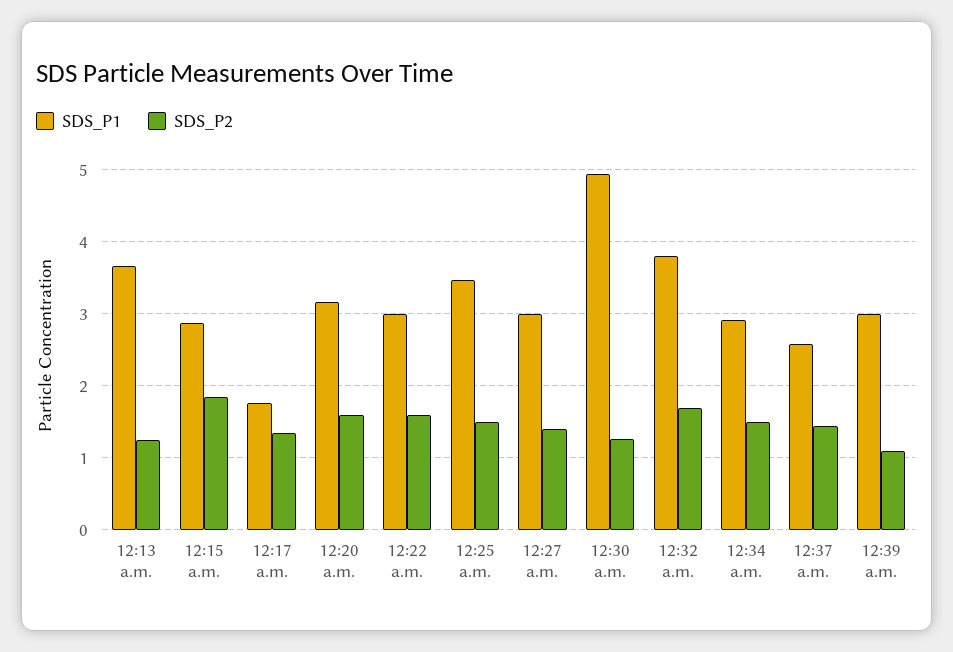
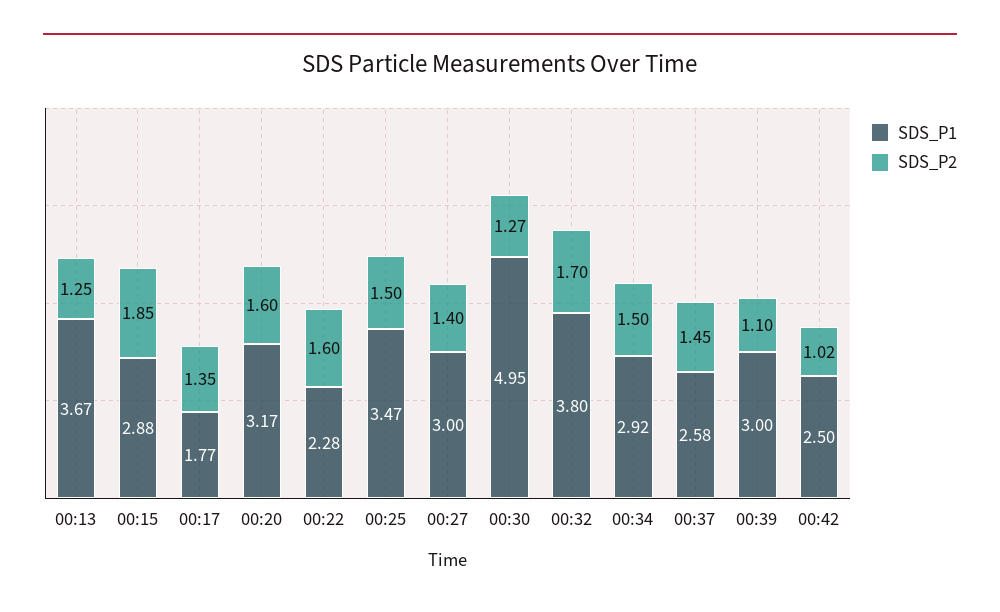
SDS_P1, 12:22 a.m.: 3 -> 2.28
SDS_P1, 00:42: none -> 2.5
SDS_P2, 00:42: none -> 1.02

